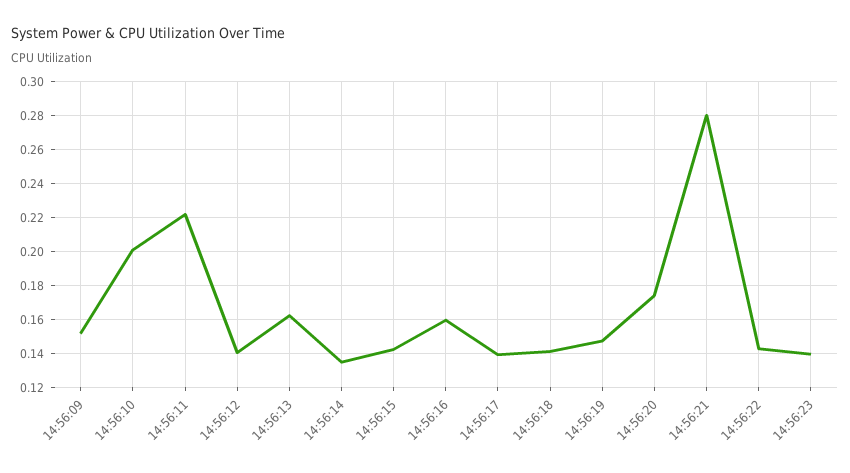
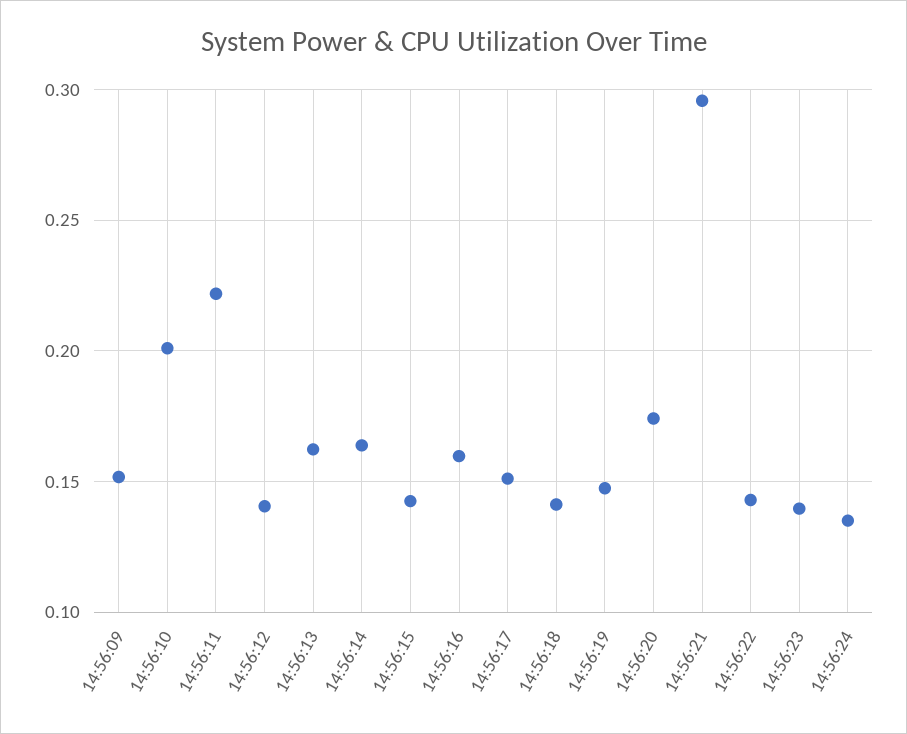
14:56:14: 0.135 -> 0.165
14:56:17: 0.14 -> 0.15
14:56:21: 0.28 -> 0.295
14:56:24: none -> 0.135

